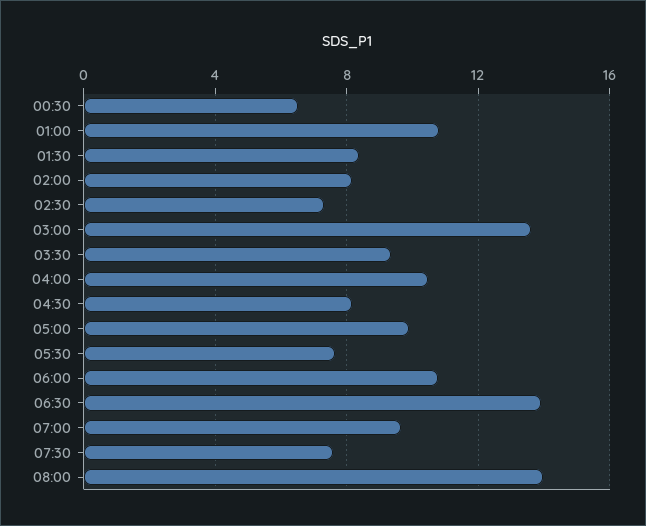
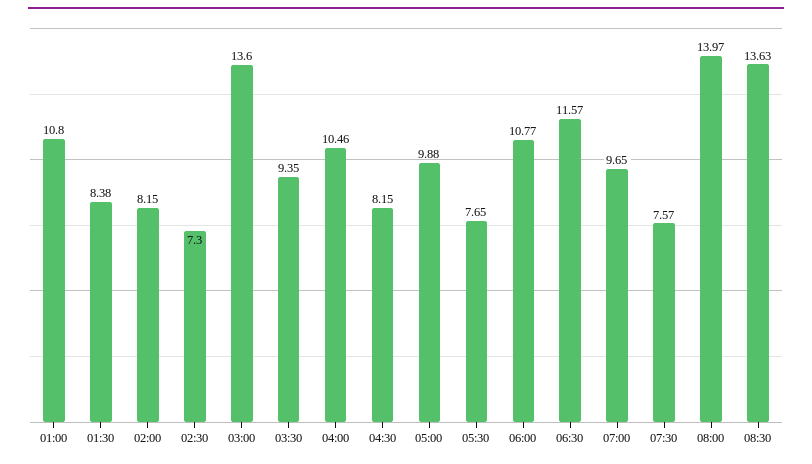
00:30: 6.5 -> none
06:30: 14 -> 11.57
08:30: none -> 13.63

